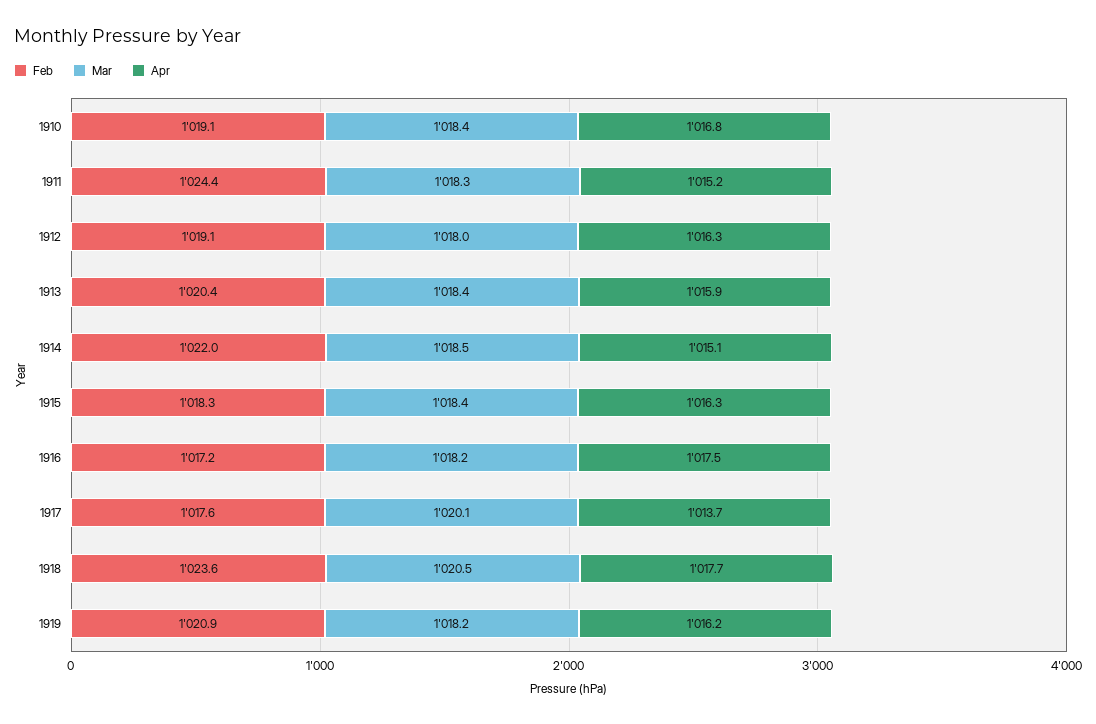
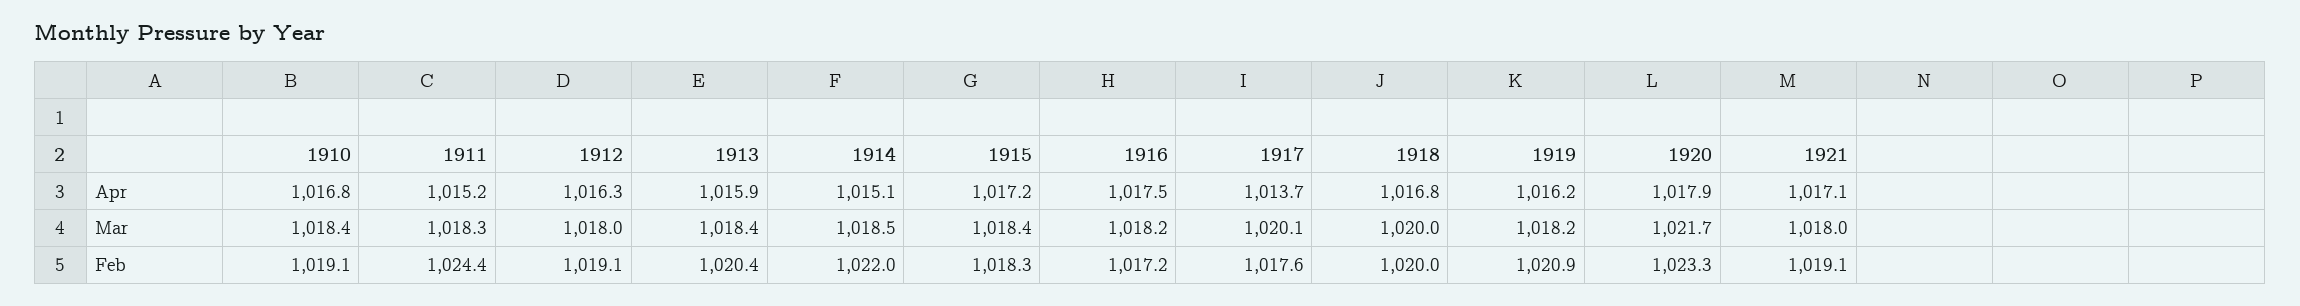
Apr, 1915: 1016.3 -> 1017.2
Feb, 1918: 1023.6 -> 1020
Mar, 1918: 1020.5 -> 1020
Apr, 1918: 1017.7 -> 1016.8
Apr, 1920: none -> 1017.9
Apr, 1921: none -> 1017.1
Mar, 1920: none -> 1021.7
Mar, 1921: none -> 1018
Feb, 1920: none -> 1023.3
Feb, 1921: none -> 1019.1

